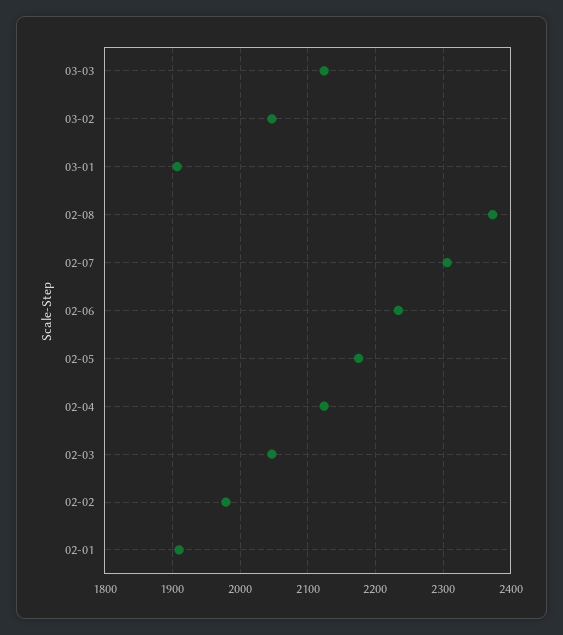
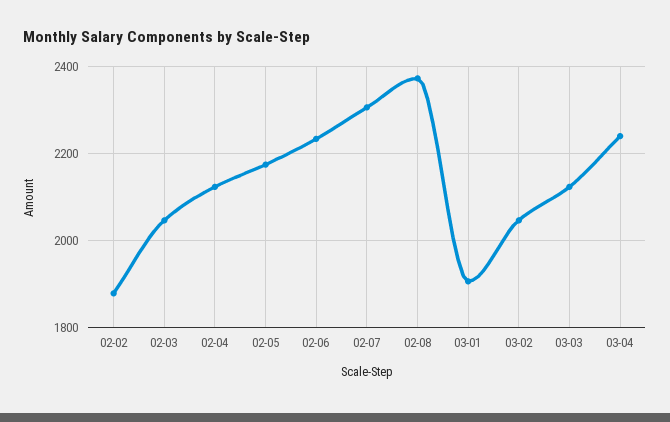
02-02: 1980 -> 1880
02-01: 1910 -> none
03-04: none -> 2240

